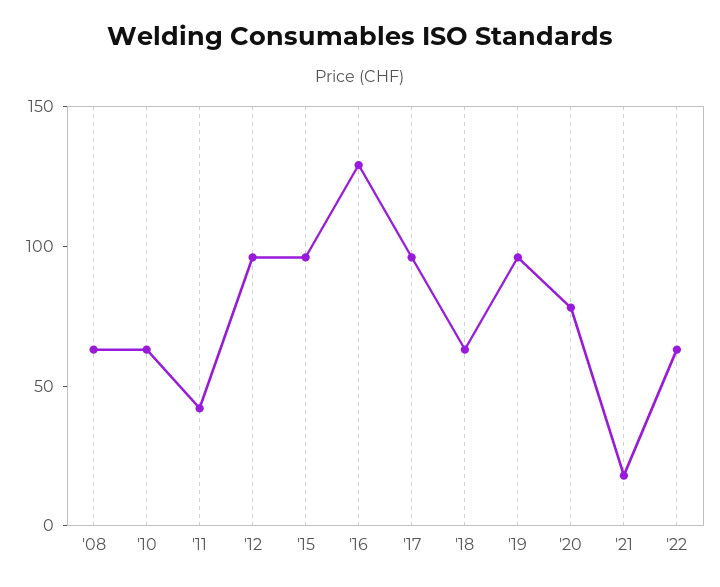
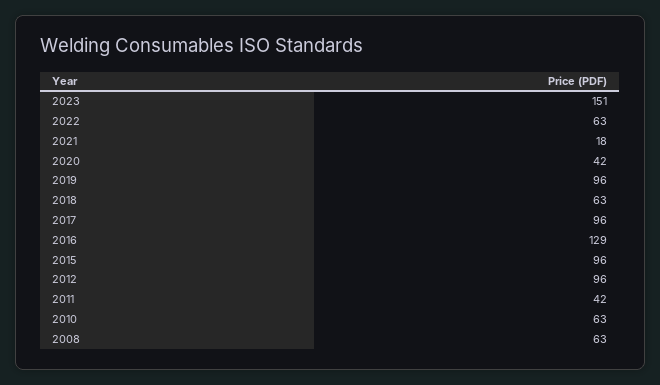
'20: 80 -> 42
2023: none -> 151

